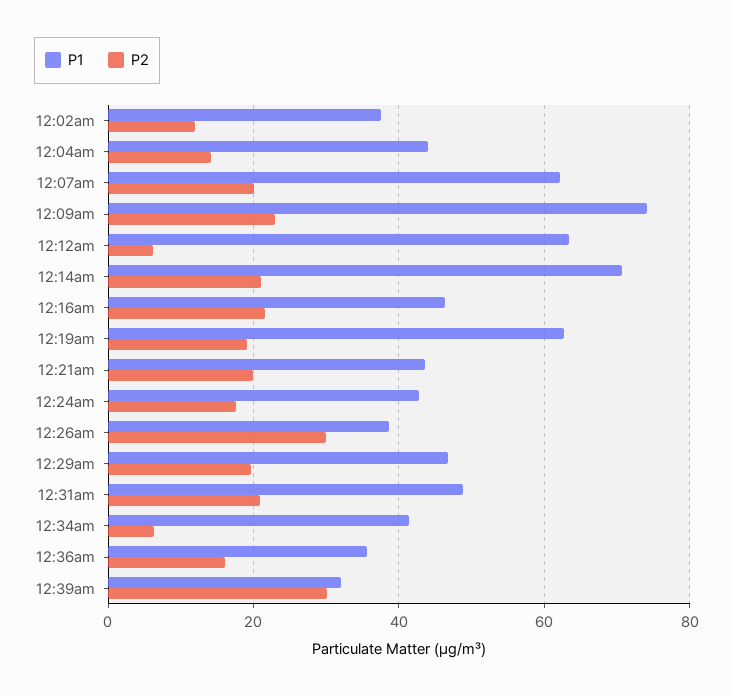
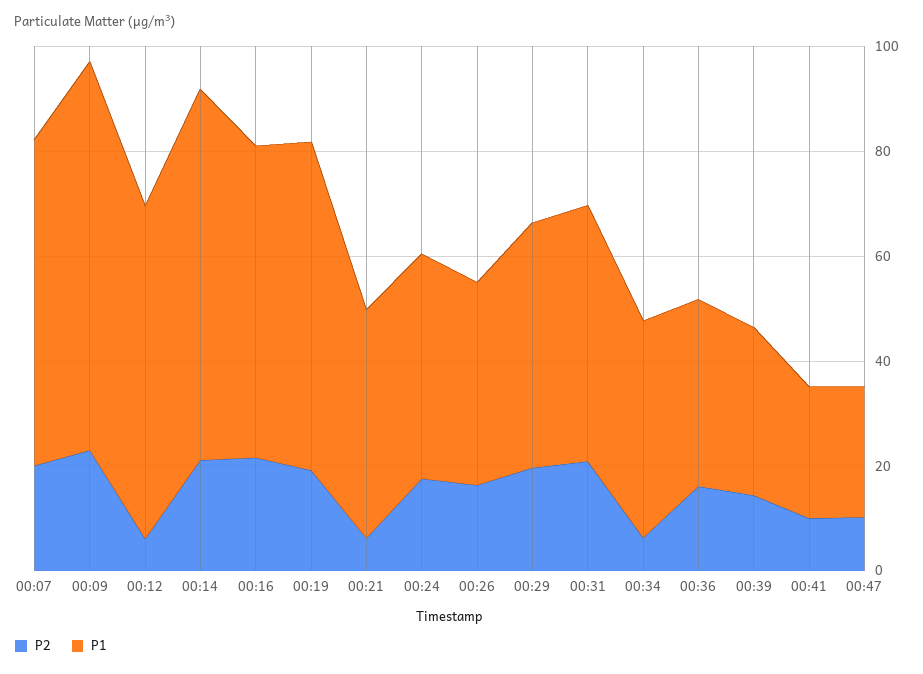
P1, 12:02am: 38 -> none
P2, 12:02am: 12 -> none
P1, 12:04am: 44 -> none
P2, 12:04am: 14 -> none
P1, 12:16am: 46 -> 60
P2, 12:21am: 20 -> 5
P2, 12:26am: 30 -> 15
P2, 12:39am: 30 -> 15
P2, 00:41: none -> 10
P1, 00:41: none -> 25
P2, 00:47: none -> 10
P1, 00:47: none -> 25

